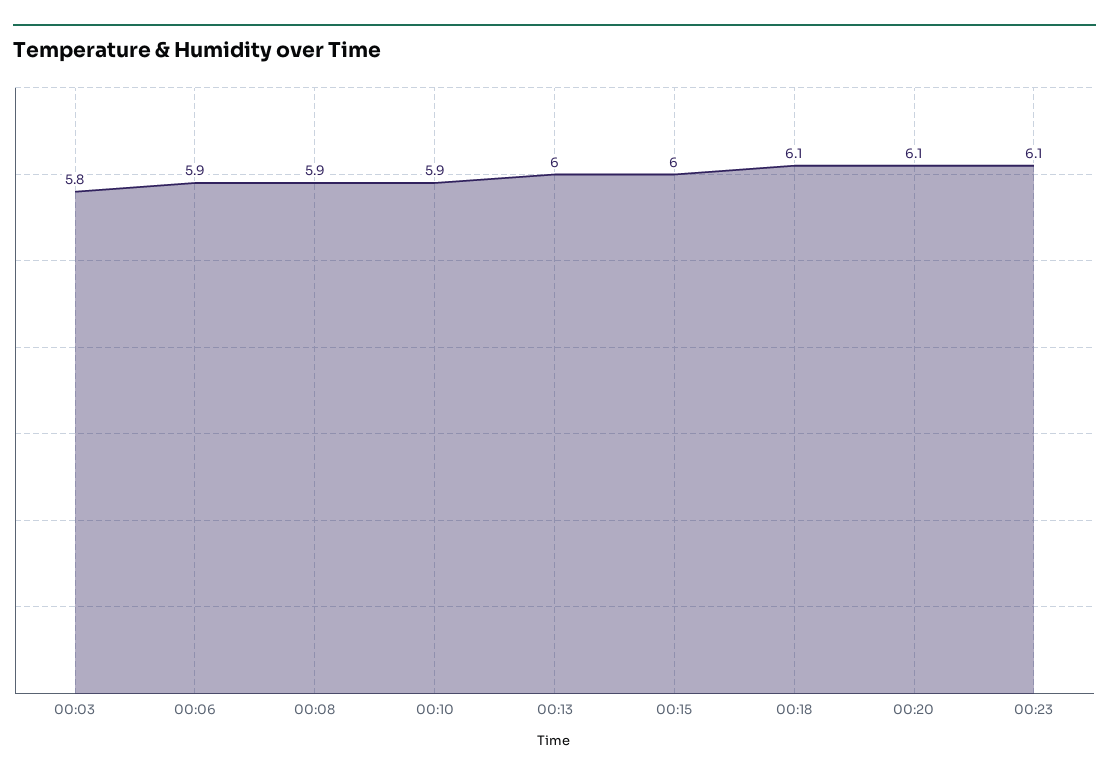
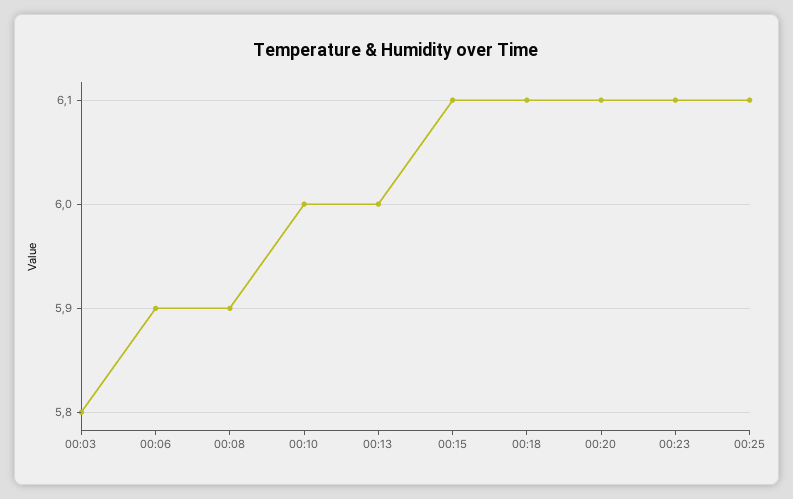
00:10: 5.9 -> 6
00:15: 6 -> 6.1
00:25: none -> 6.1

